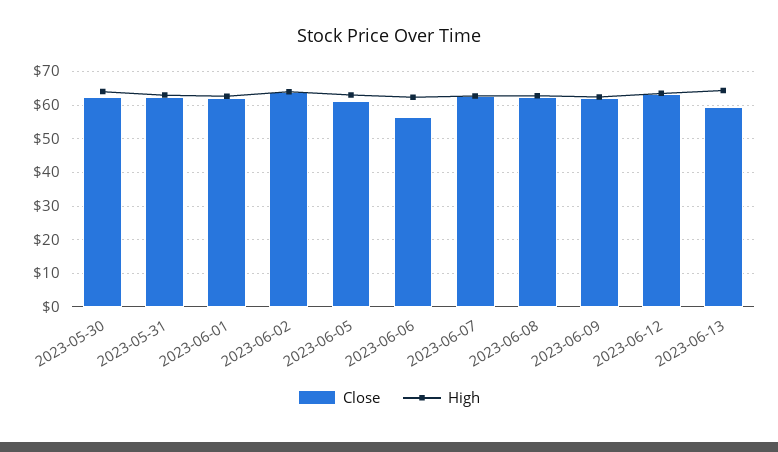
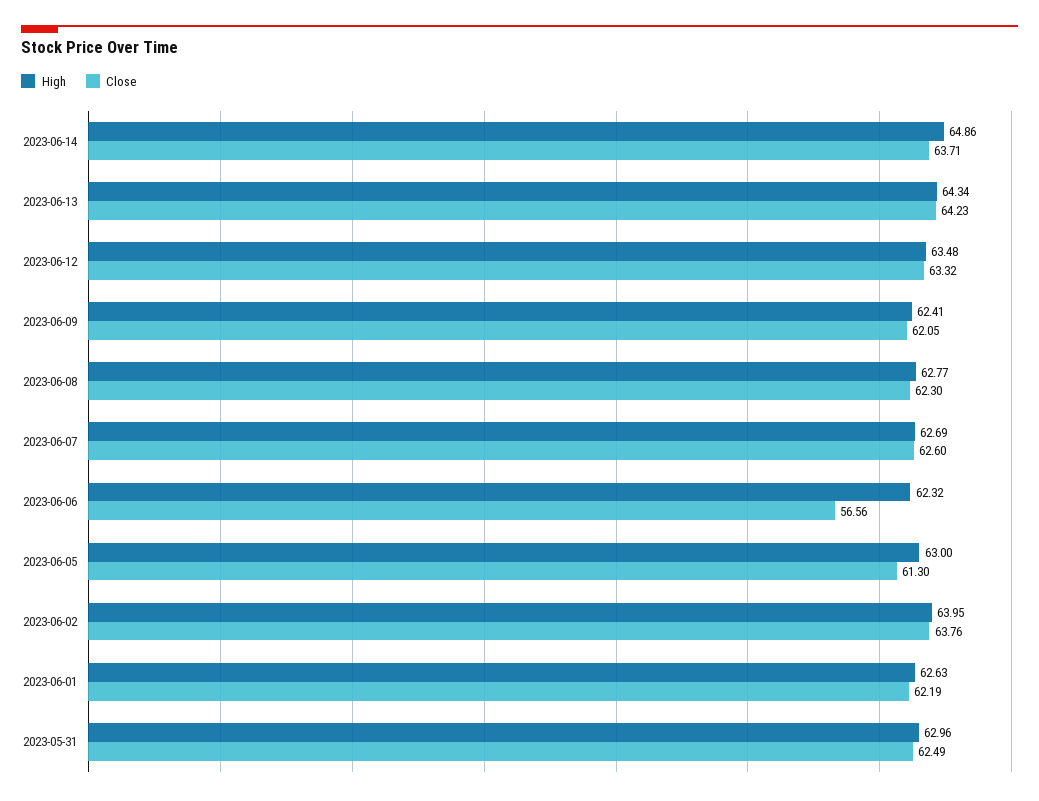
Close, 2023-05-30: 62 -> none
High, 2023-05-30: 64 -> none
Close, 2023-06-13: 60 -> 64.23
High, 2023-06-14: none -> 64.86
Close, 2023-06-14: none -> 63.71

